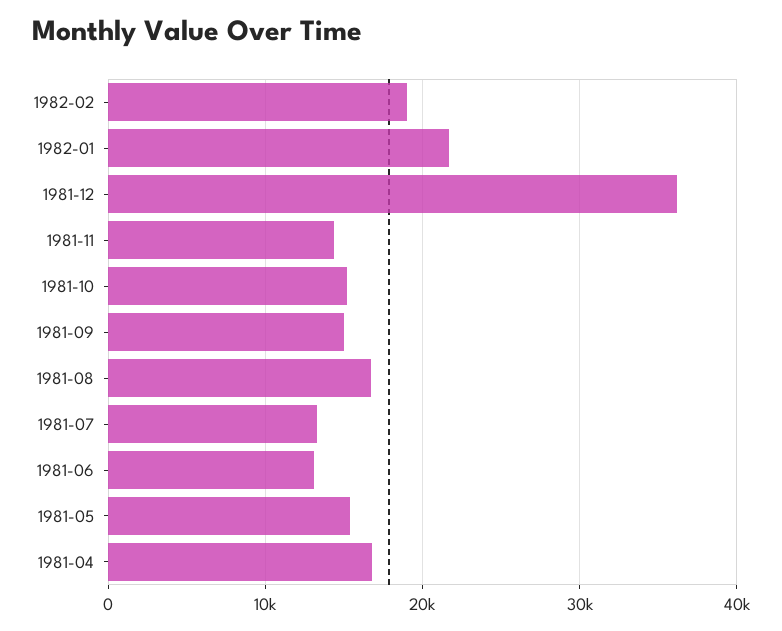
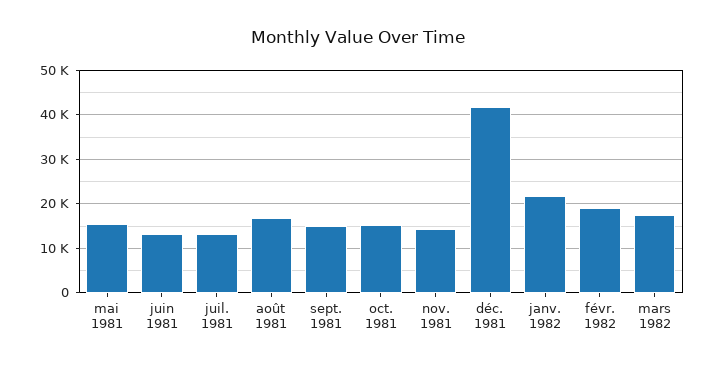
1981-12: 36000 -> 42000
1981-04: 17000 -> none
mars 1982: none -> 18000

